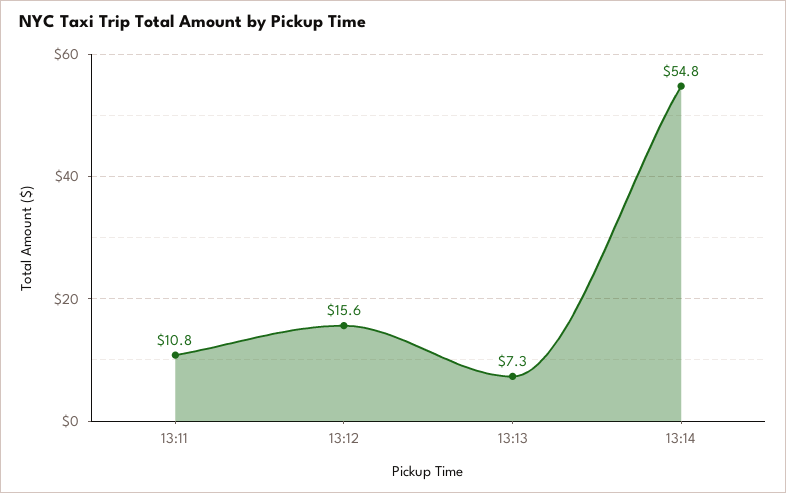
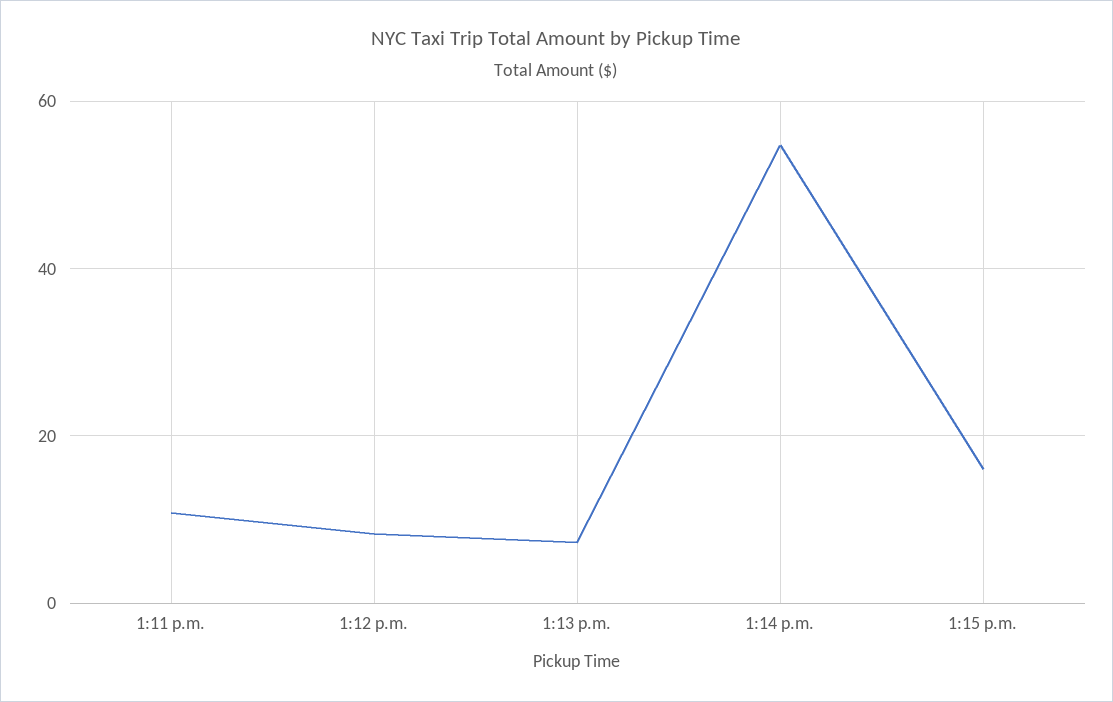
13:12: 15.6 -> 8
1:15 p.m.: none -> 16

